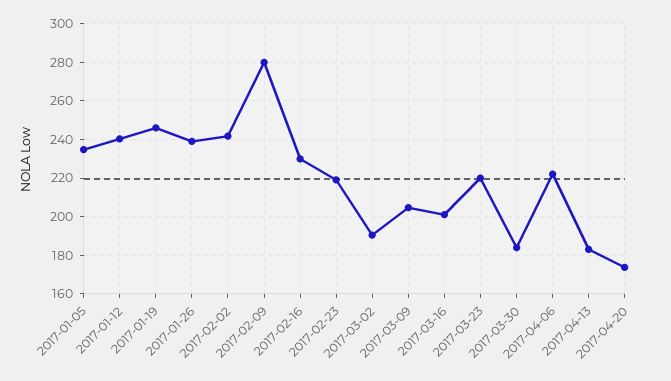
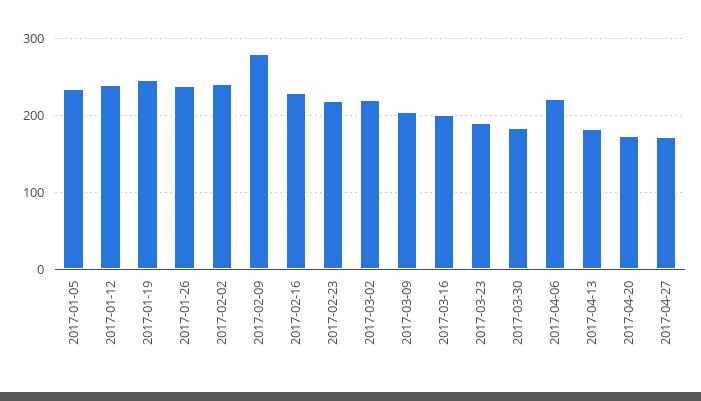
2017-03-02: 190 -> 220
2017-03-23: 220 -> 190
2017-04-27: none -> 170

